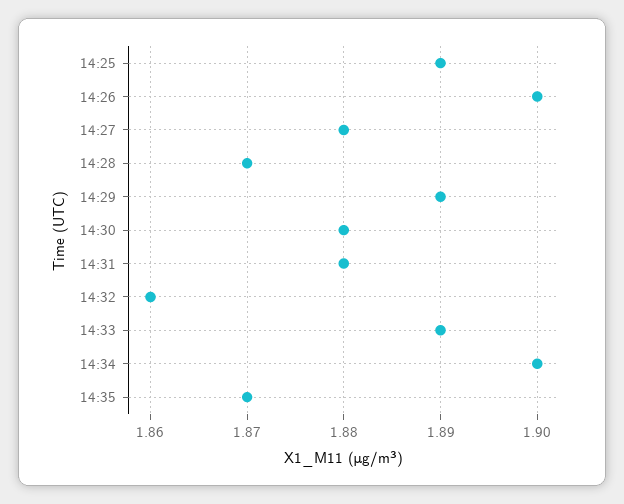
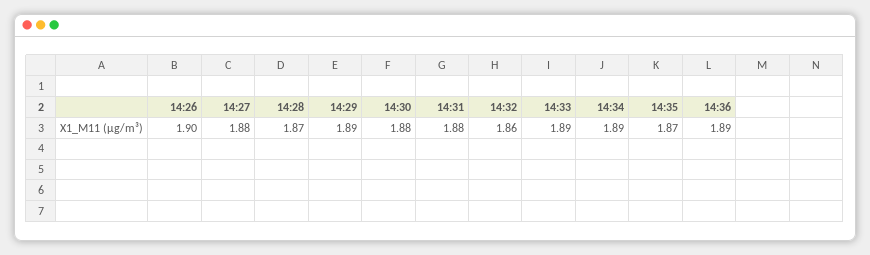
14:25: 1.89 -> none
14:34: 1.9 -> 1.89
14:36: none -> 1.89

